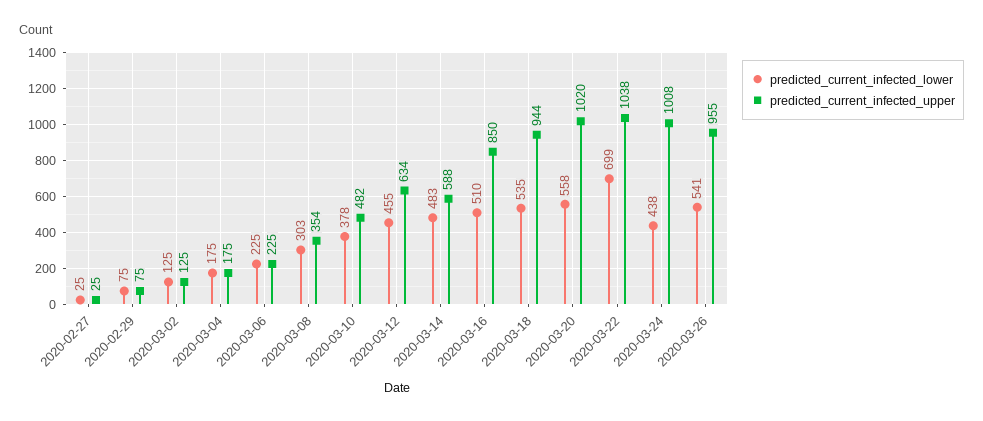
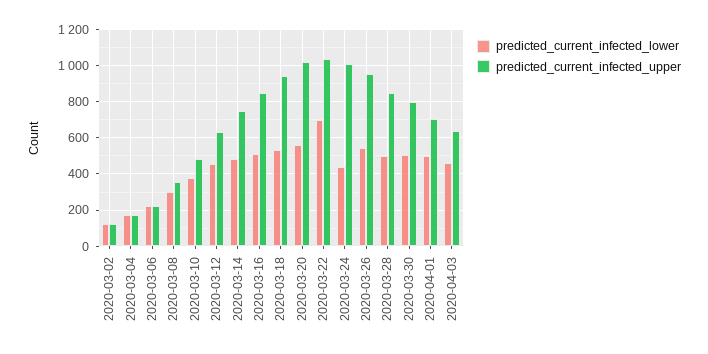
predicted_current_infected_lower, 2020-02-27: 25 -> none
predicted_current_infected_upper, 2020-02-27: 25 -> none
predicted_current_infected_lower, 2020-02-29: 75 -> none
predicted_current_infected_upper, 2020-02-29: 75 -> none
predicted_current_infected_upper, 2020-03-14: 588 -> 750
predicted_current_infected_lower, 2020-03-28: none -> 500
predicted_current_infected_upper, 2020-03-28: none -> 850
predicted_current_infected_lower, 2020-03-30: none -> 500
predicted_current_infected_upper, 2020-03-30: none -> 800
predicted_current_infected_lower, 2020-04-01: none -> 500
predicted_current_infected_upper, 2020-04-01: none -> 700
predicted_current_infected_lower, 2020-04-03: none -> 450
predicted_current_infected_upper, 2020-04-03: none -> 650

